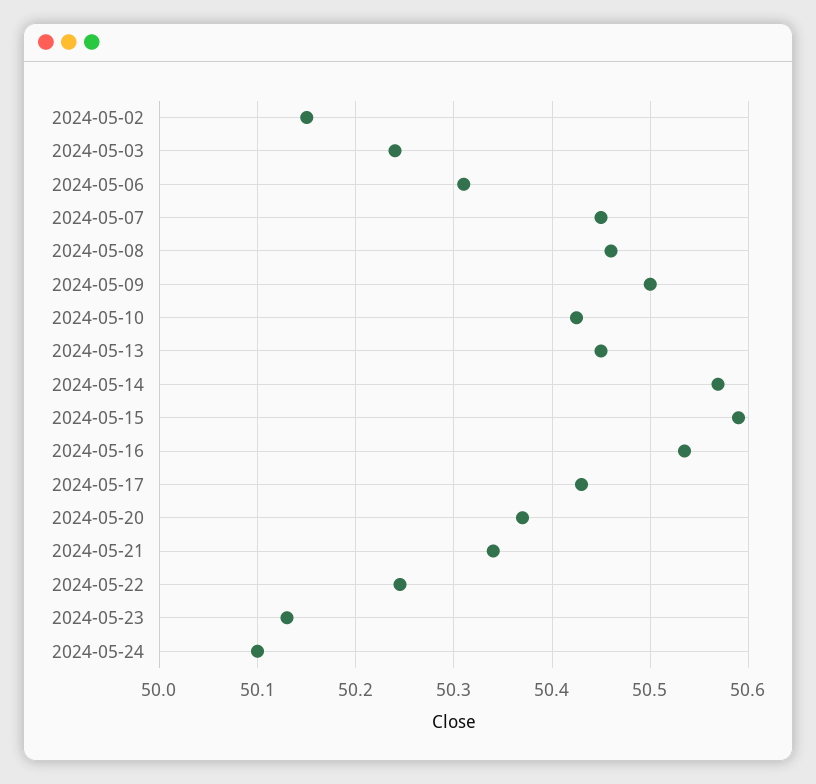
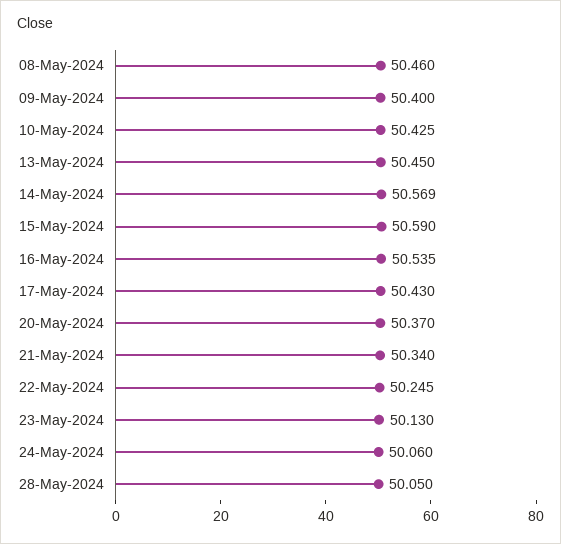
2024-05-02: 50.15 -> none
2024-05-03: 50.24 -> none
2024-05-06: 50.31 -> none
2024-05-07: 50.45 -> none
2024-05-09: 50.5 -> 50.4
2024-05-24: 50.1 -> 50.06
28-May-2024: none -> 50.05

